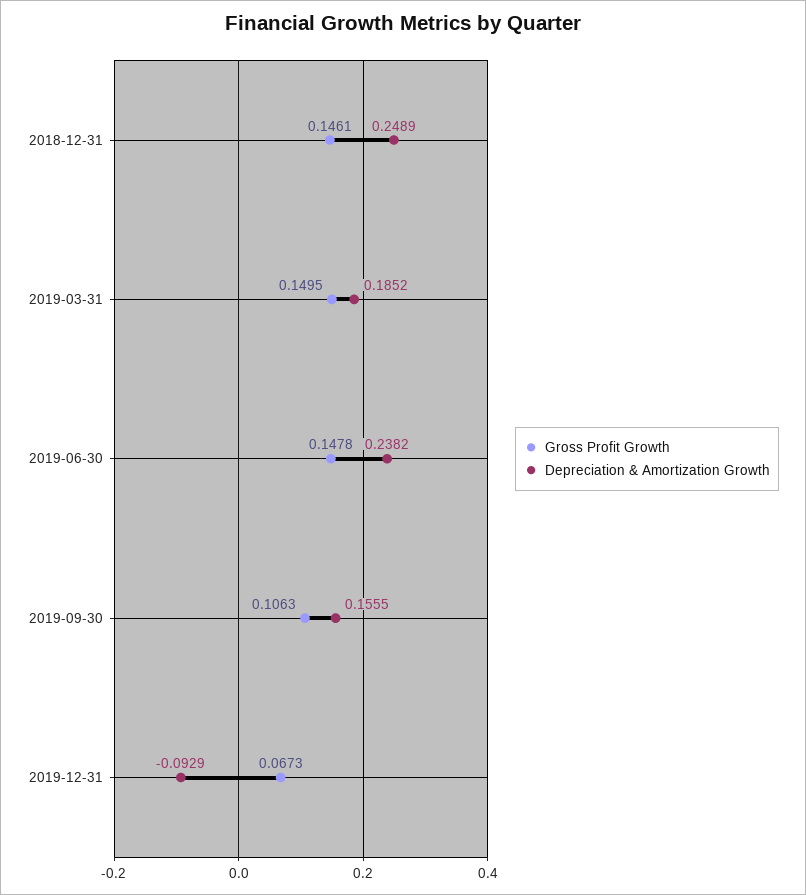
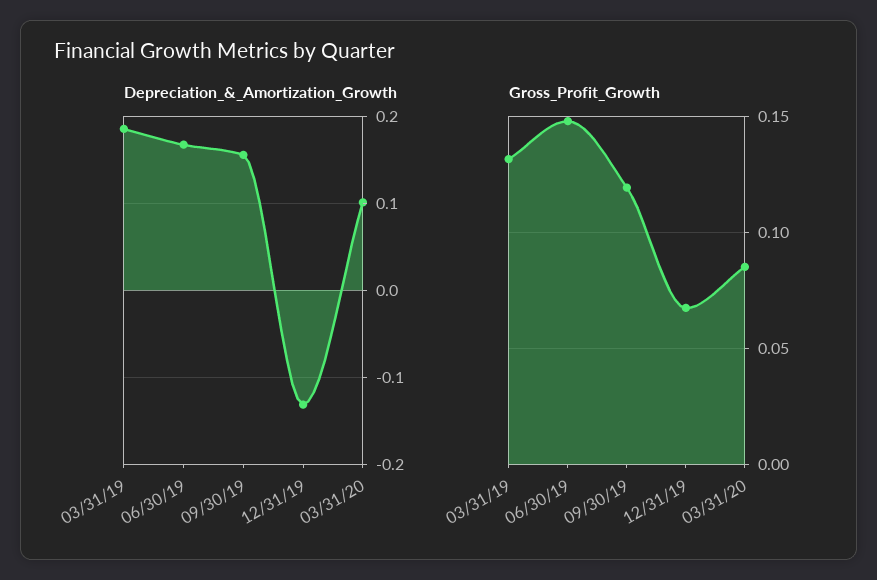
Gross Profit Growth, 2018-12-31: 0.1461 -> none
Depreciation & Amortization Growth, 2018-12-31: 0.2489 -> none
Gross Profit Growth, 2019-03-31: 0.1495 -> 0.13
Depreciation & Amortization Growth, 2019-06-30: 0.2382 -> 0.17
Gross Profit Growth, 2019-09-30: 0.1063 -> 0.12
Depreciation & Amortization Growth, 2019-12-31: -0.0929 -> -0.13
Depreciation & Amortization Growth, 03/31/20: none -> 0.1
Gross Profit Growth, 03/31/20: none -> 0.085

